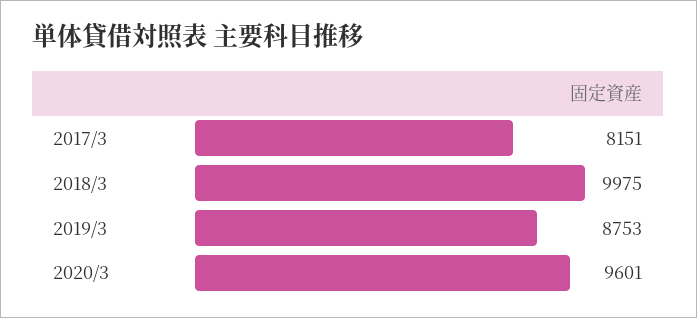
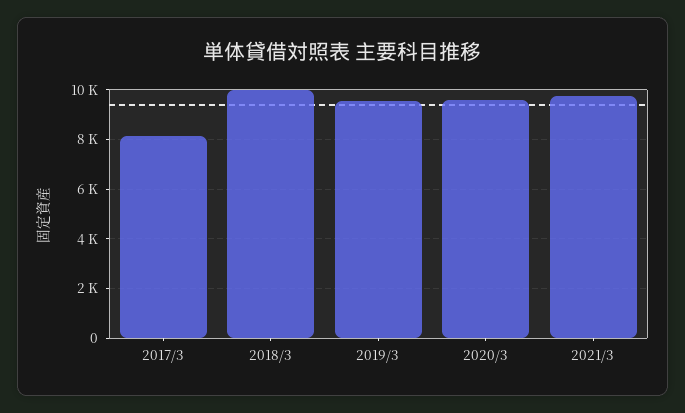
2019/3: 8753 -> 9500
2021/3: none -> 9750

